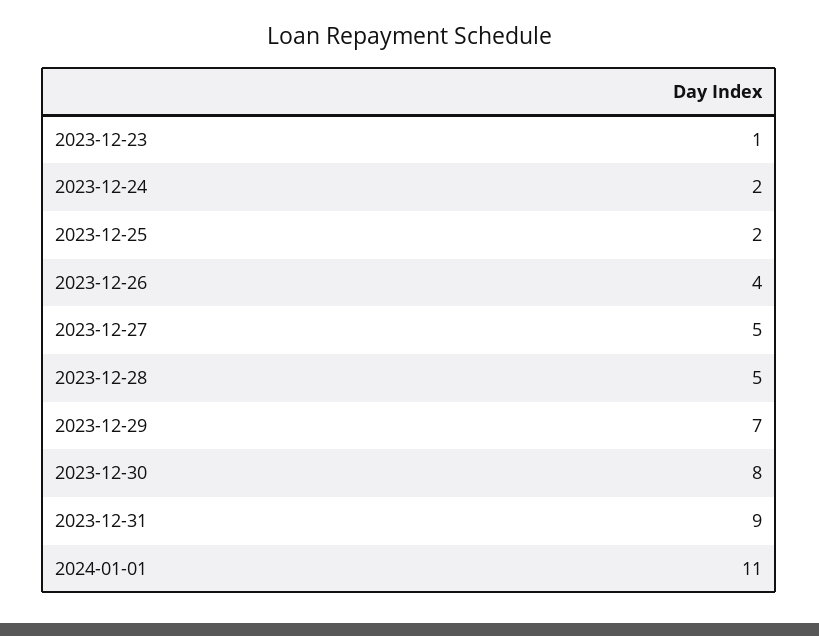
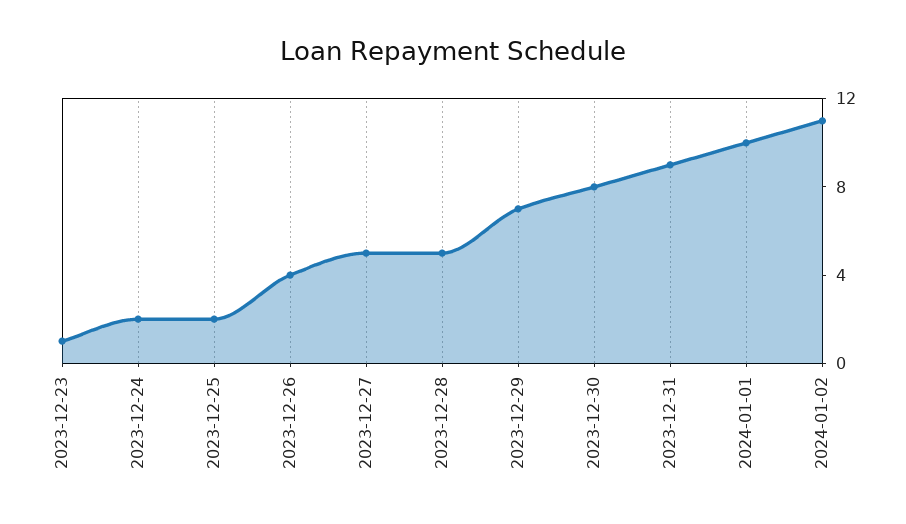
2024-01-01: 11 -> 10
2024-01-02: none -> 11

